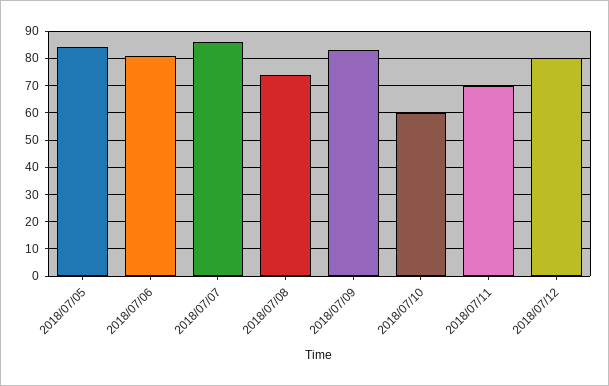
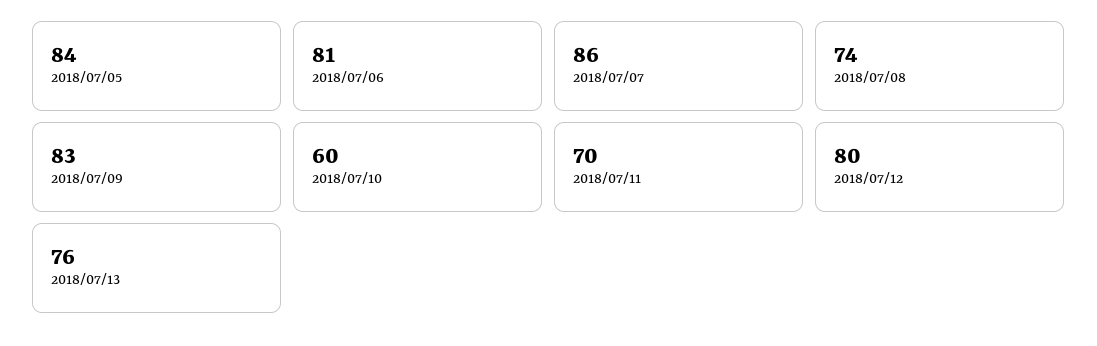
2018/07/13: none -> 76

